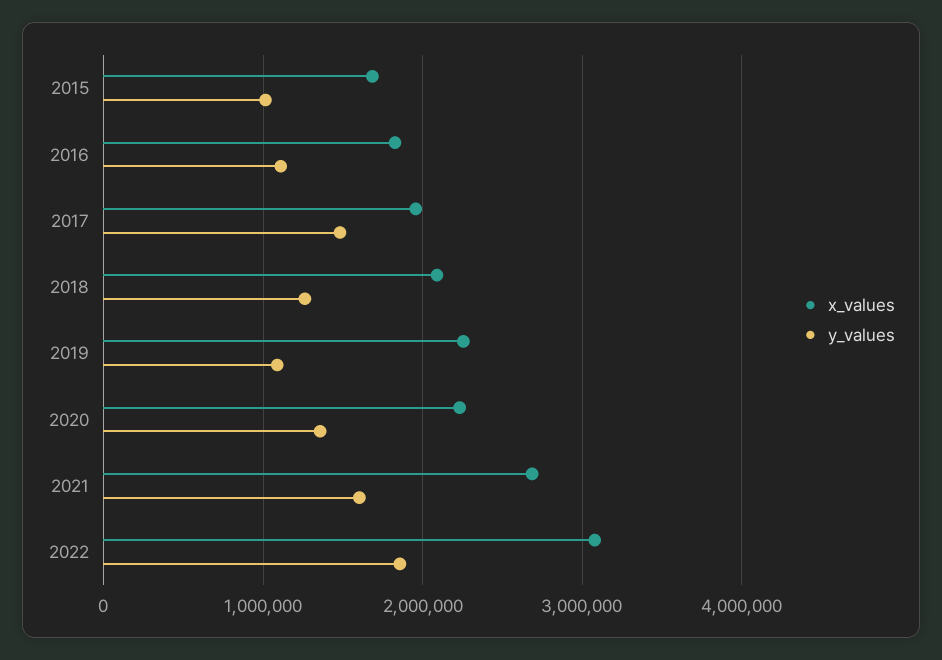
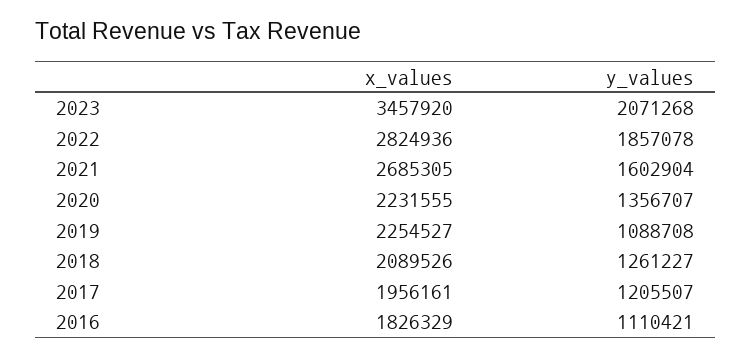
x_values, 2015: 1700000 -> none
y_values, 2015: 1000000 -> none
y_values, 2017: 1500000 -> 1205507
x_values, 2022: 3100000 -> 2824936
x_values, 2023: none -> 3457920
y_values, 2023: none -> 2071268

